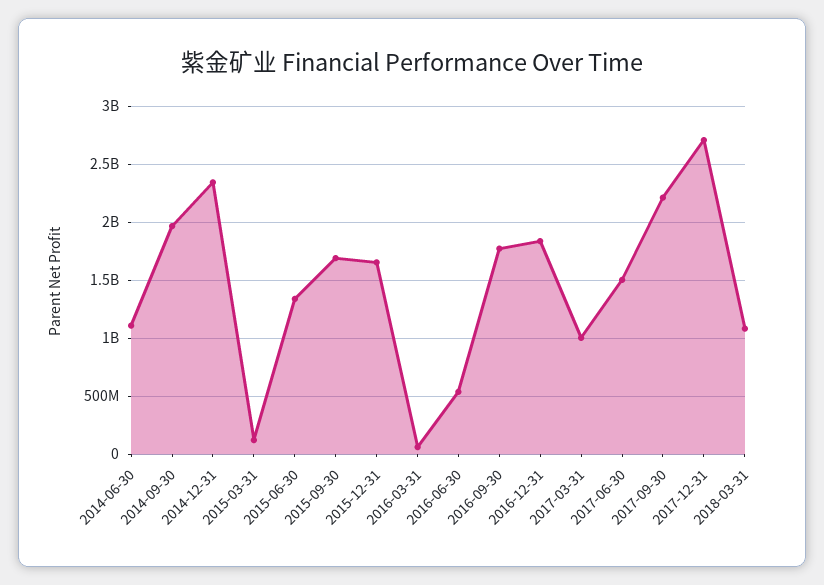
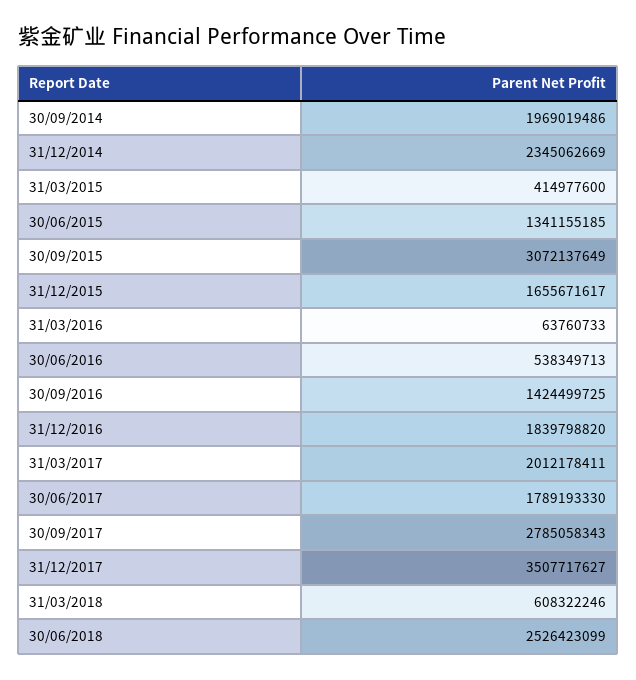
2014-06-30: 1100000000 -> none
2015-03-31: 100000000 -> 414977600
2015-09-30: 1700000000 -> 3072137649
2016-09-30: 1800000000 -> 1424499725
2017-03-31: 1000000000 -> 2012178411
2017-06-30: 1500000000 -> 1789193330
2017-09-30: 2200000000 -> 2785058343
2017-12-31: 2700000000 -> 3507717627
2018-03-31: 1100000000 -> 608322246
30/06/2018: none -> 2526423099

